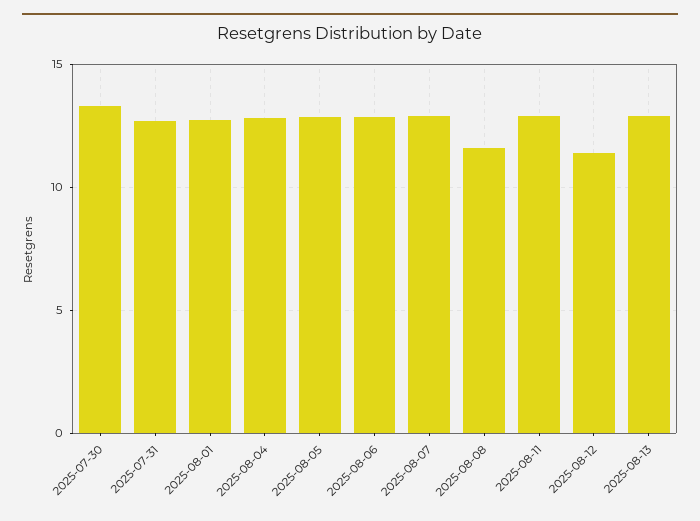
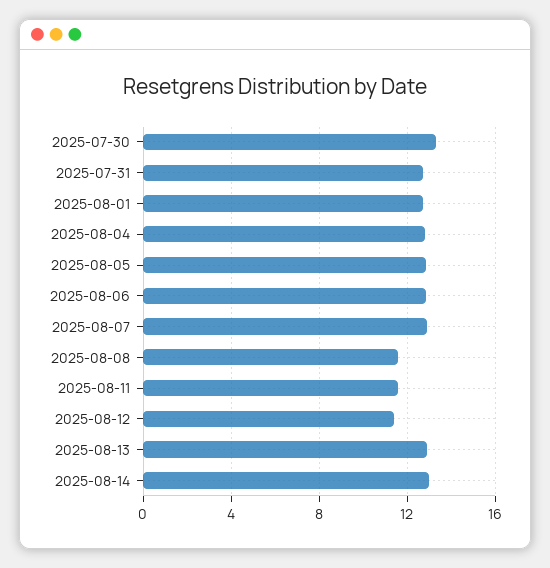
2025-08-11: 13 -> 11.5
2025-08-14: none -> 13

